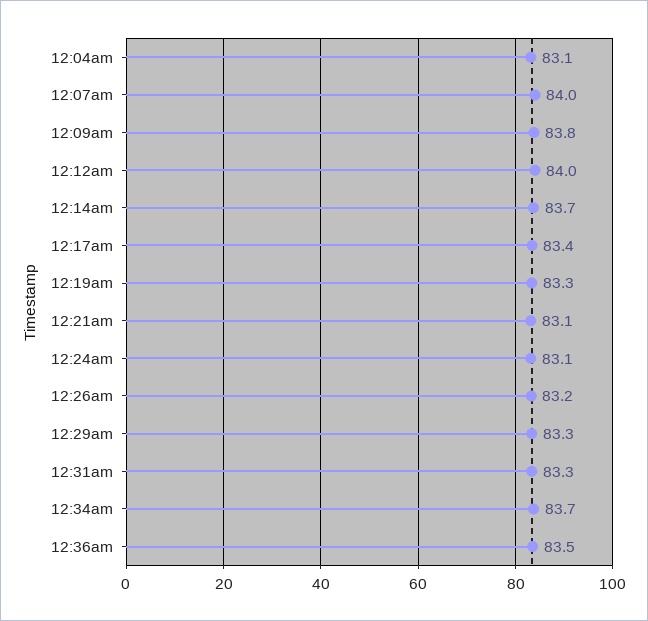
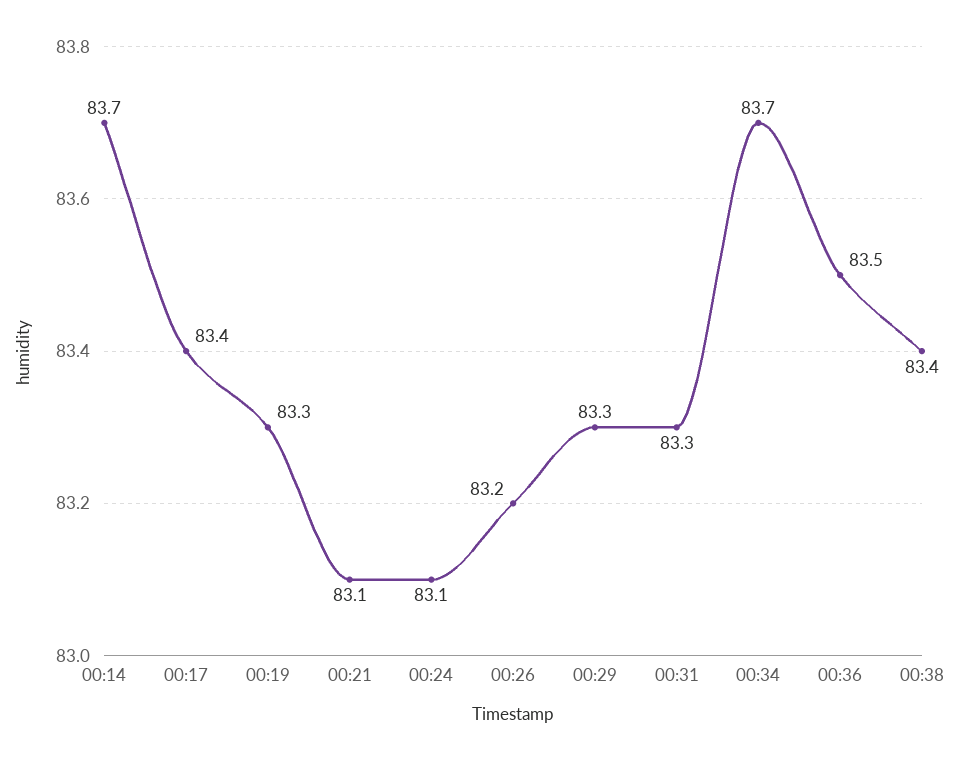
12:04am: 83.1 -> none
12:07am: 84 -> none
12:09am: 83.8 -> none
12:12am: 84 -> none
00:38: none -> 83.4

